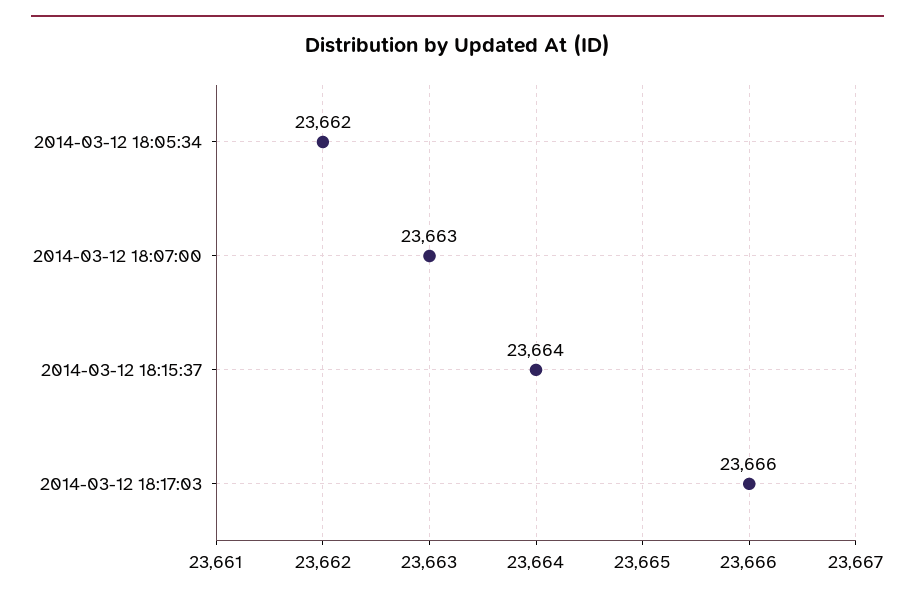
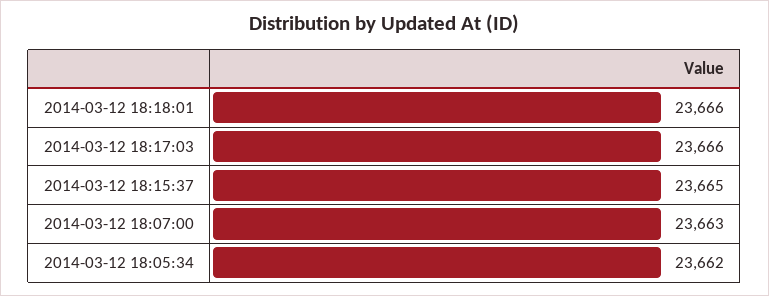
2014-03-12 18:15:37: 23664 -> 23665
2014-03-12 18:18:01: none -> 23666

